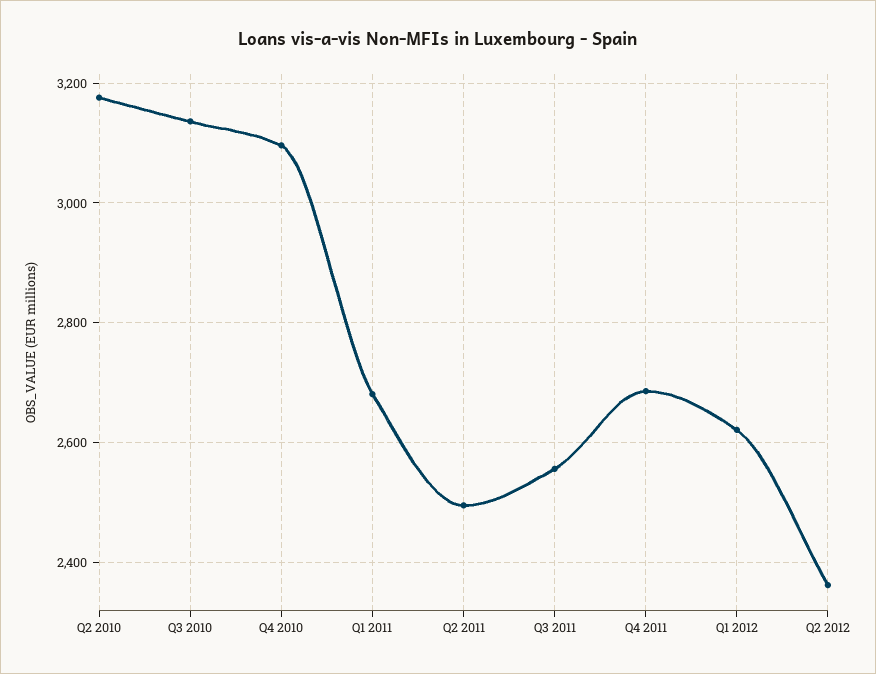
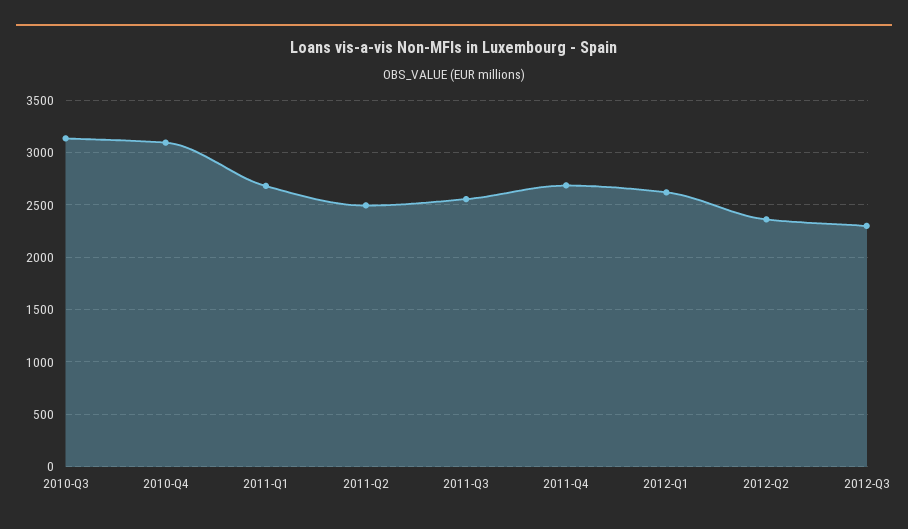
Q2 2010: 3180 -> none
2012-Q3: none -> 2300

